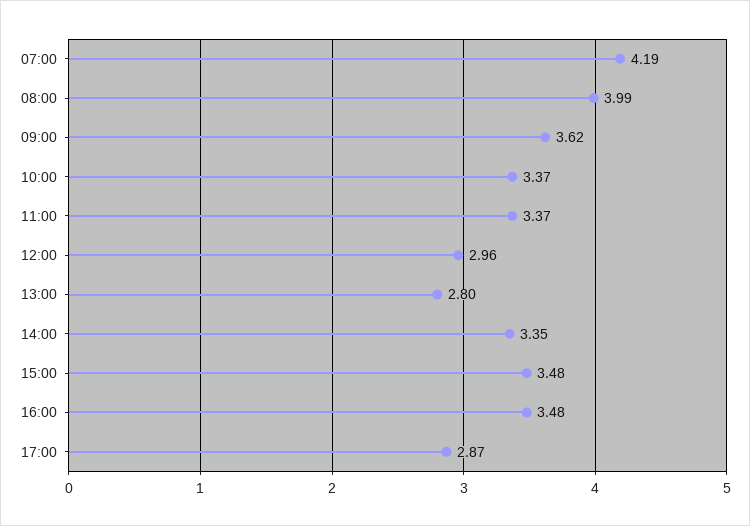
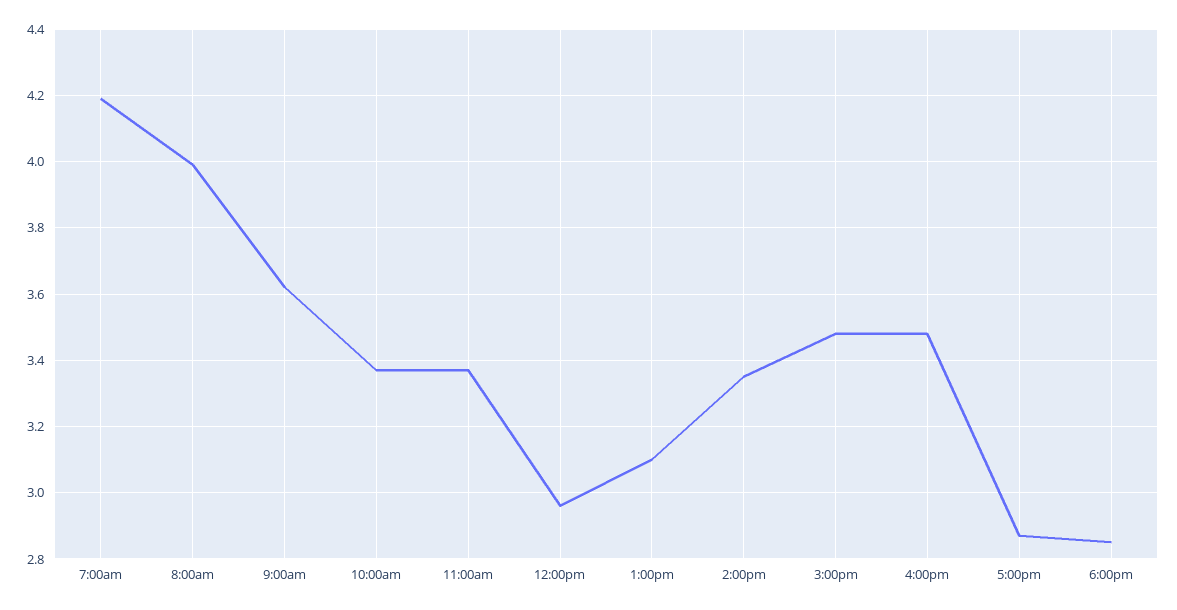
13:00: 2.8 -> 3.1
6:00pm: none -> 2.85

